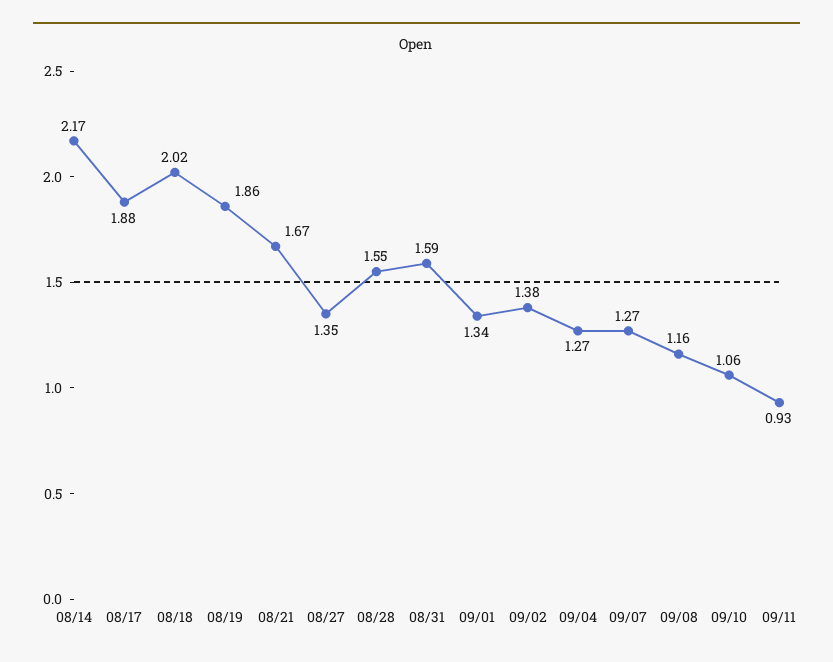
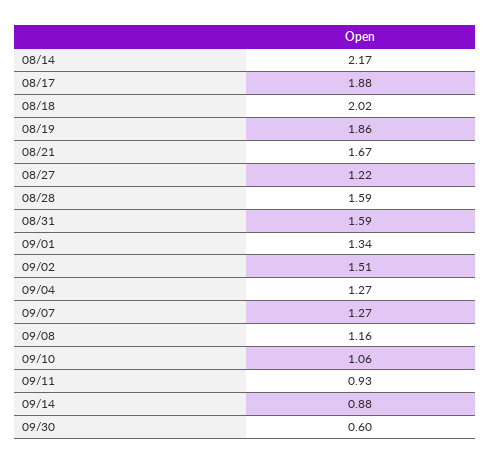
08/27: 1.35 -> 1.22
08/28: 1.55 -> 1.59
09/02: 1.38 -> 1.51
09/14: none -> 0.88
09/30: none -> 0.6

